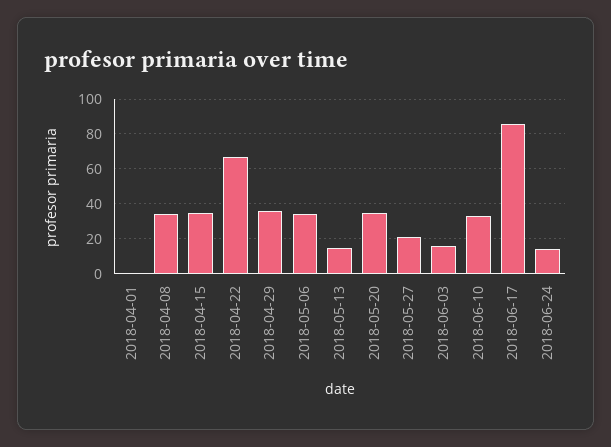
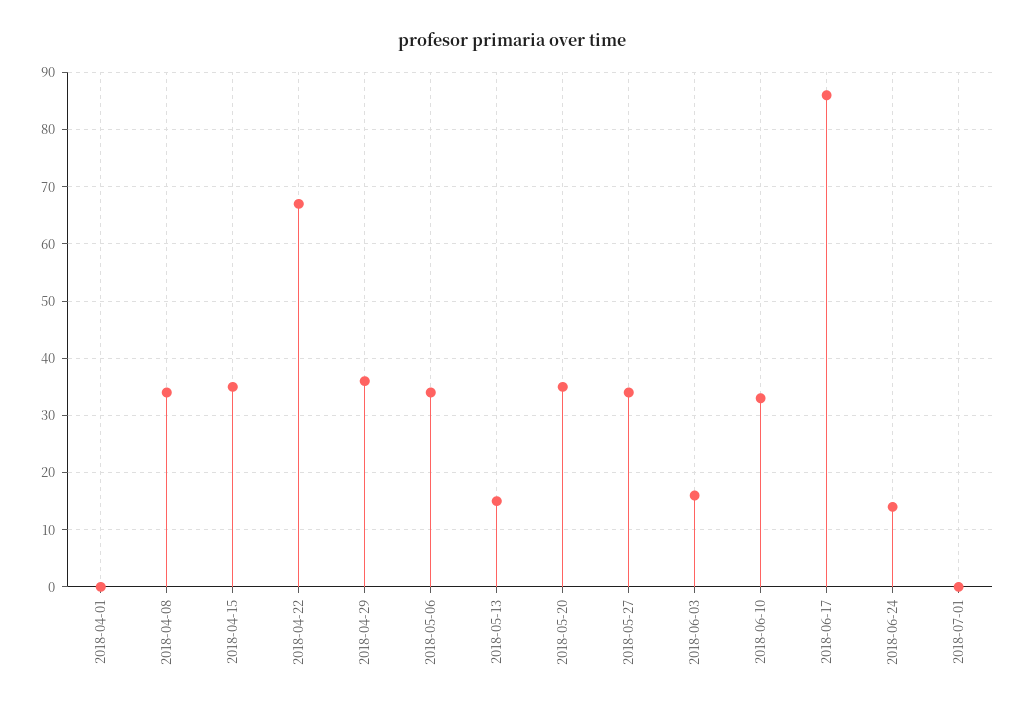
2018-05-27: 20 -> 35
2018-07-01: none -> 0

